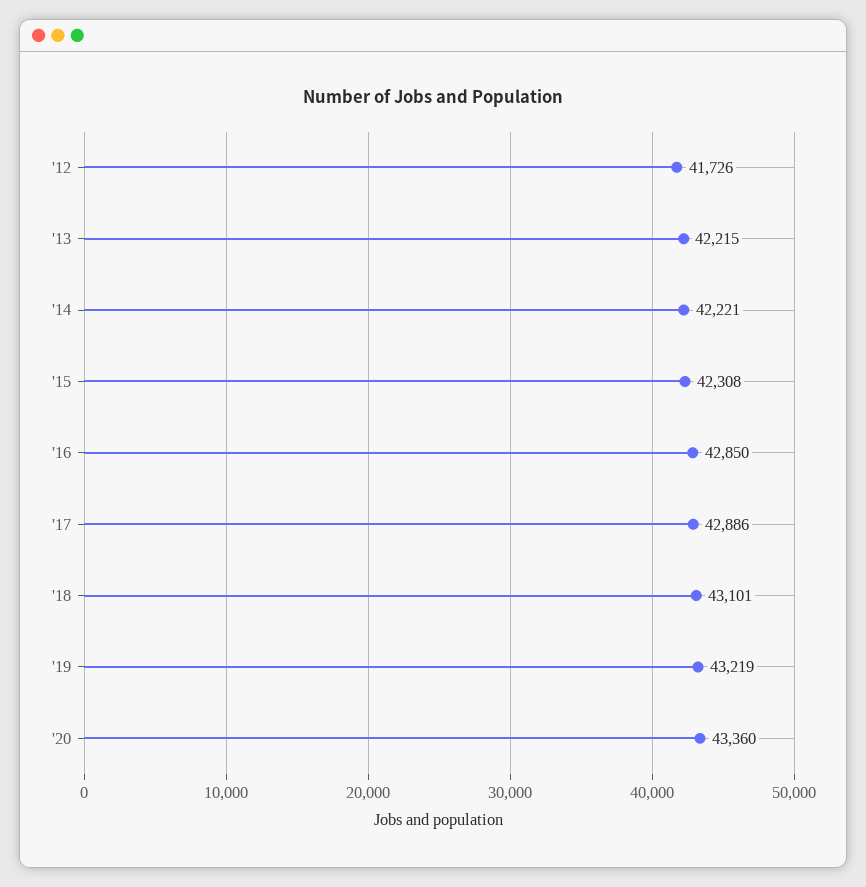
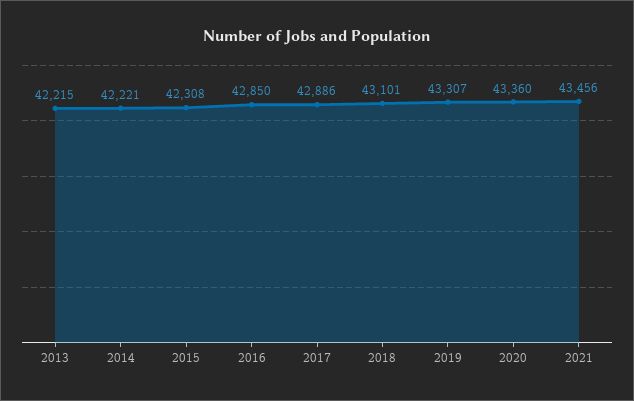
'12: 41726 -> none
'19: 43219 -> 43307
2021: none -> 43456

